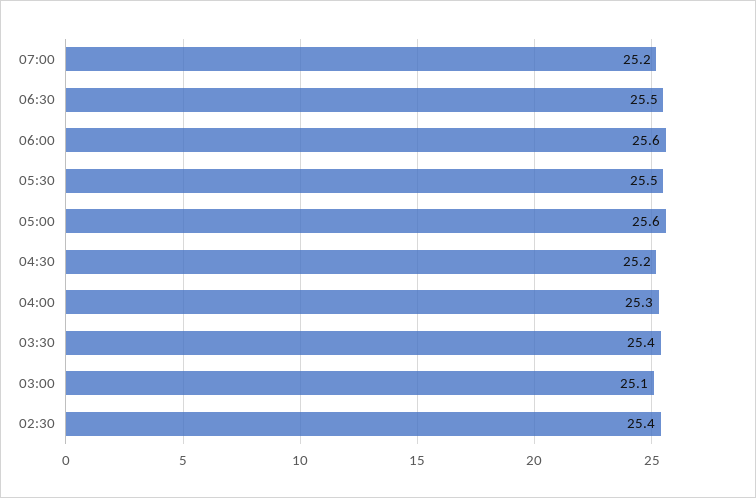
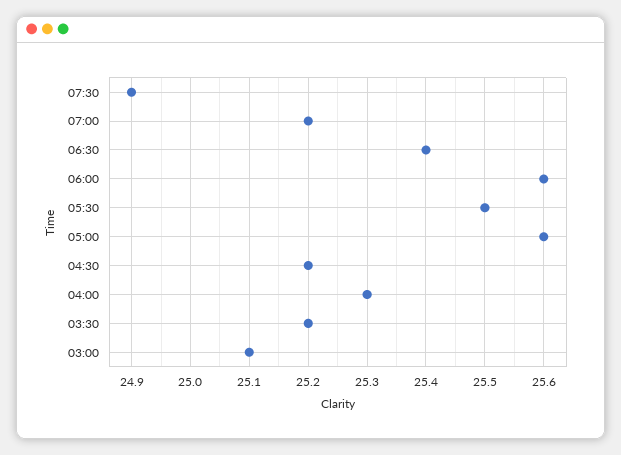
06:30: 25.5 -> 25.4
03:30: 25.4 -> 25.2
02:30: 25.4 -> none
07:30: none -> 24.9

